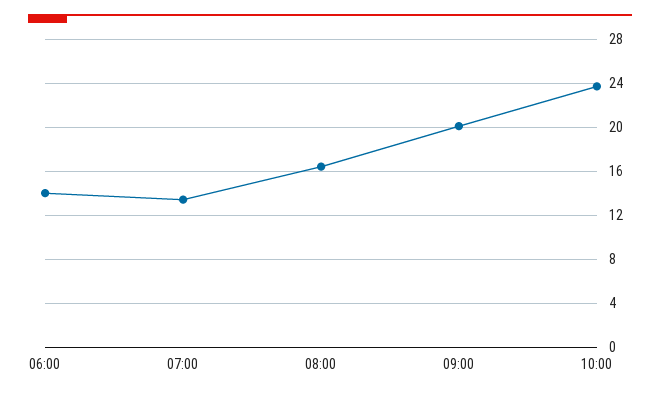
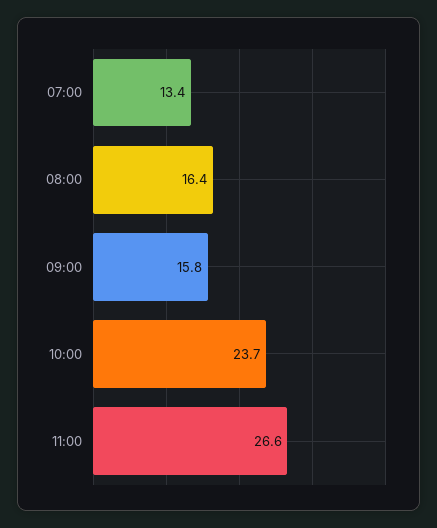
06:00: 14 -> none
09:00: 20 -> 15.8
11:00: none -> 26.6

